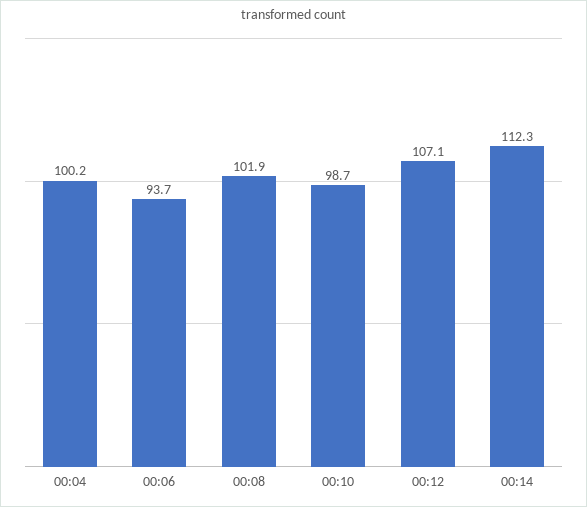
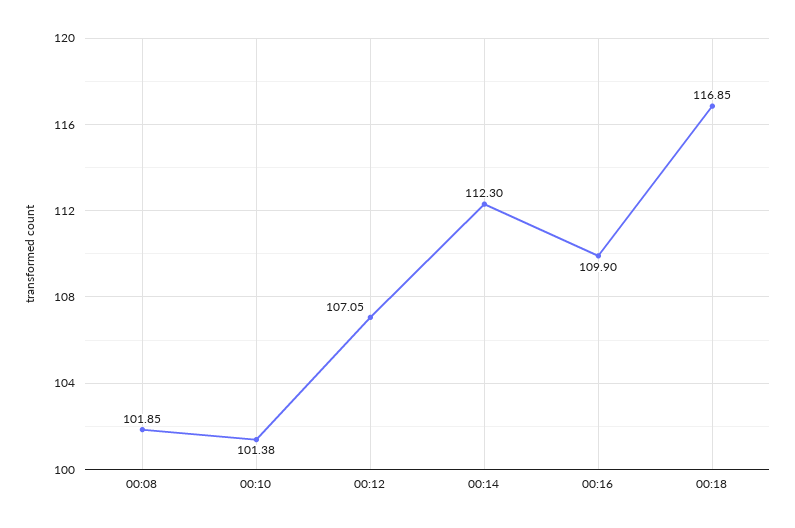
00:04: 100.2 -> none
00:06: 93.7 -> none
00:10: 98.7 -> 101.38
00:16: none -> 109.9
00:18: none -> 116.85

